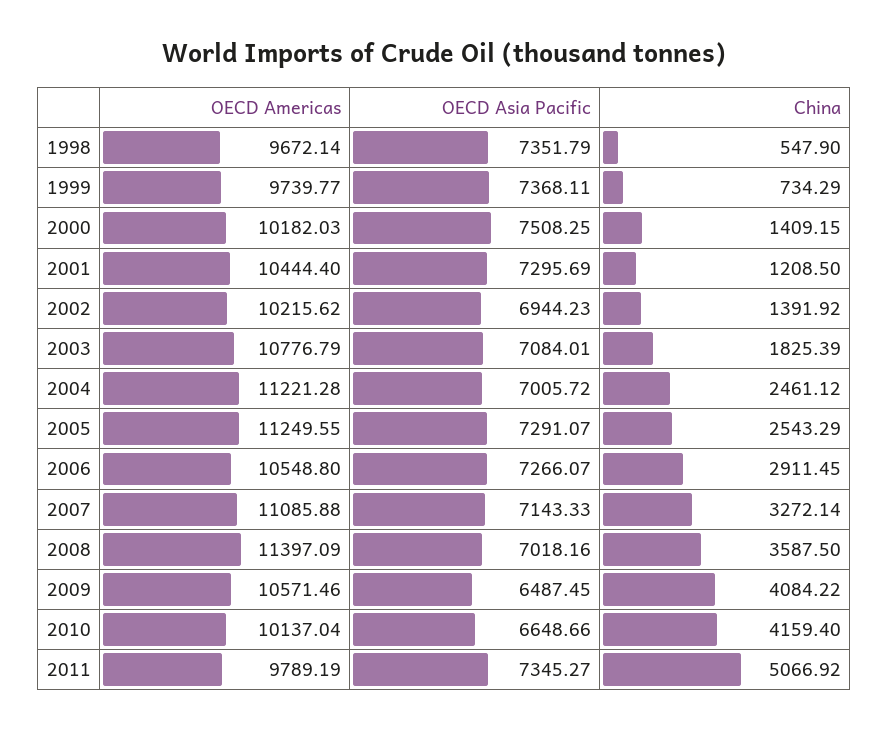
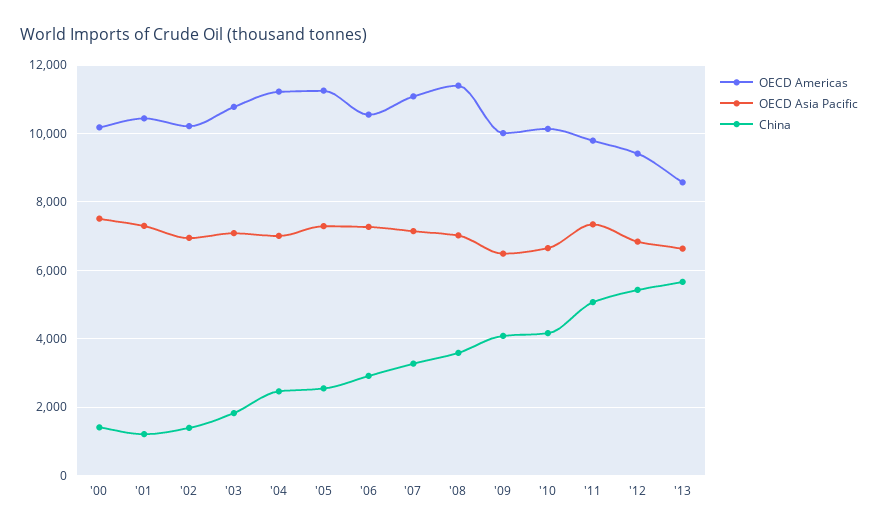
OECD Americas, 1998: 9672.14 -> none
OECD Asia Pacific, 1998: 7351.79 -> none
China, 1998: 547.9 -> none
OECD Americas, 1999: 9739.77 -> none
OECD Asia Pacific, 1999: 7368.11 -> none
China, 1999: 734.29 -> none
OECD Americas, 2009: 10571.46 -> 10000
OECD Americas, '12: none -> 9400
OECD Asia Pacific, '12: none -> 6800
China, '12: none -> 5400
OECD Americas, '13: none -> 8600
OECD Asia Pacific, '13: none -> 6600
China, '13: none -> 5600

